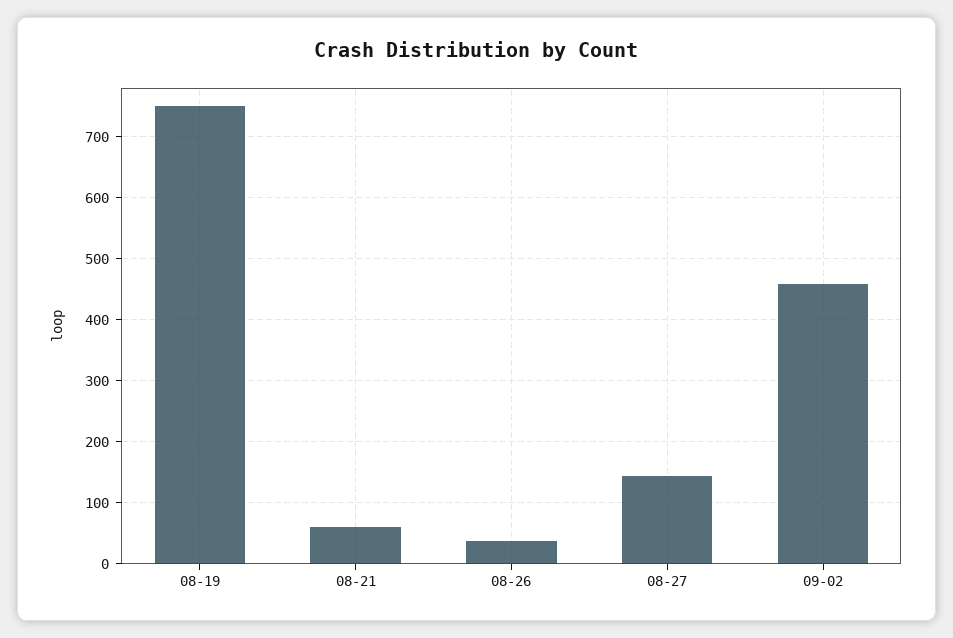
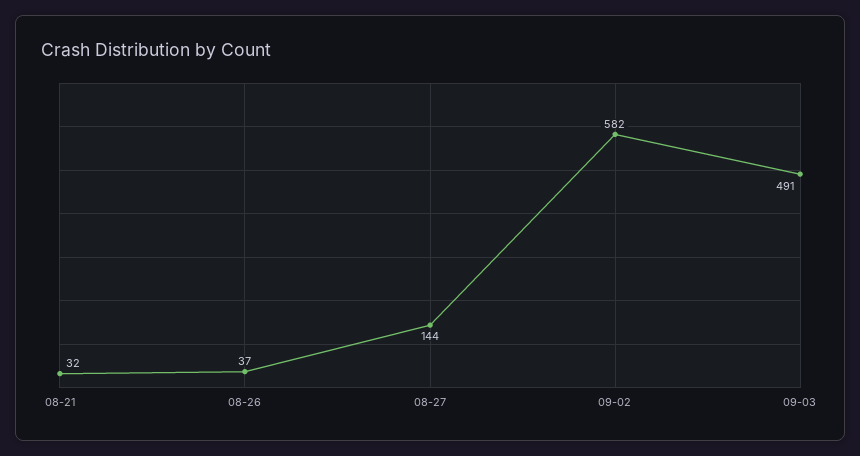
08-19: 750 -> none
08-21: 60 -> 32
09-02: 460 -> 582
09-03: none -> 491

